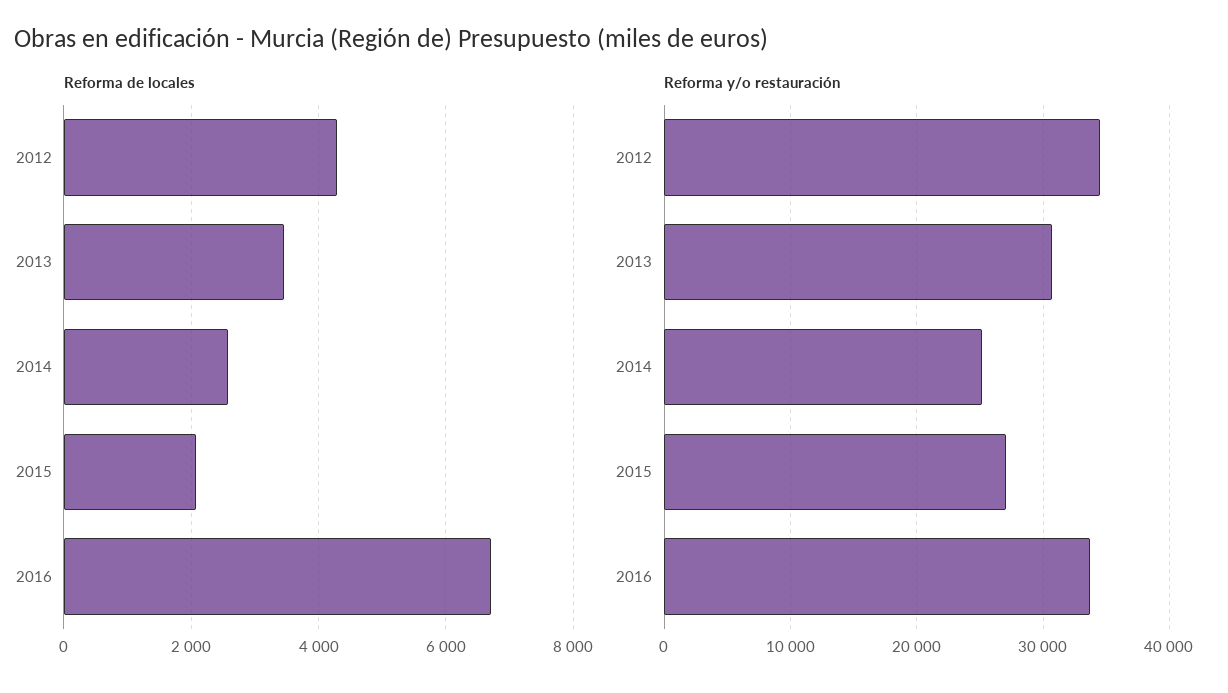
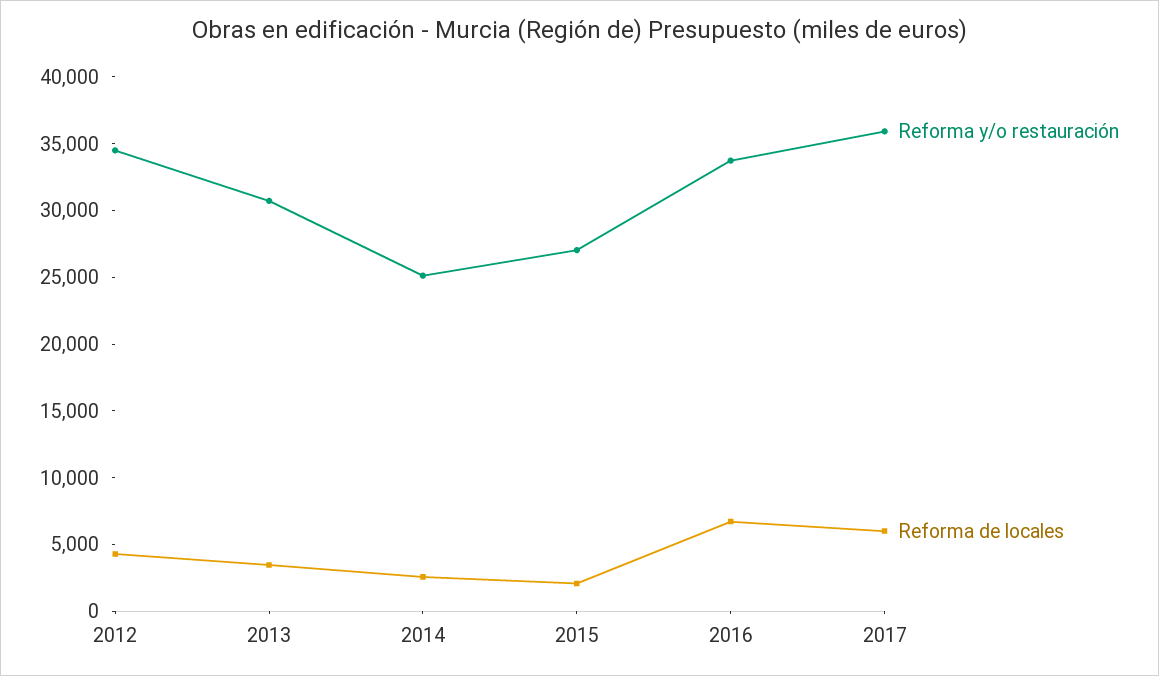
Reforma y/o restauración, 2017: none -> 36000
Reforma de locales, 2017: none -> 6000

